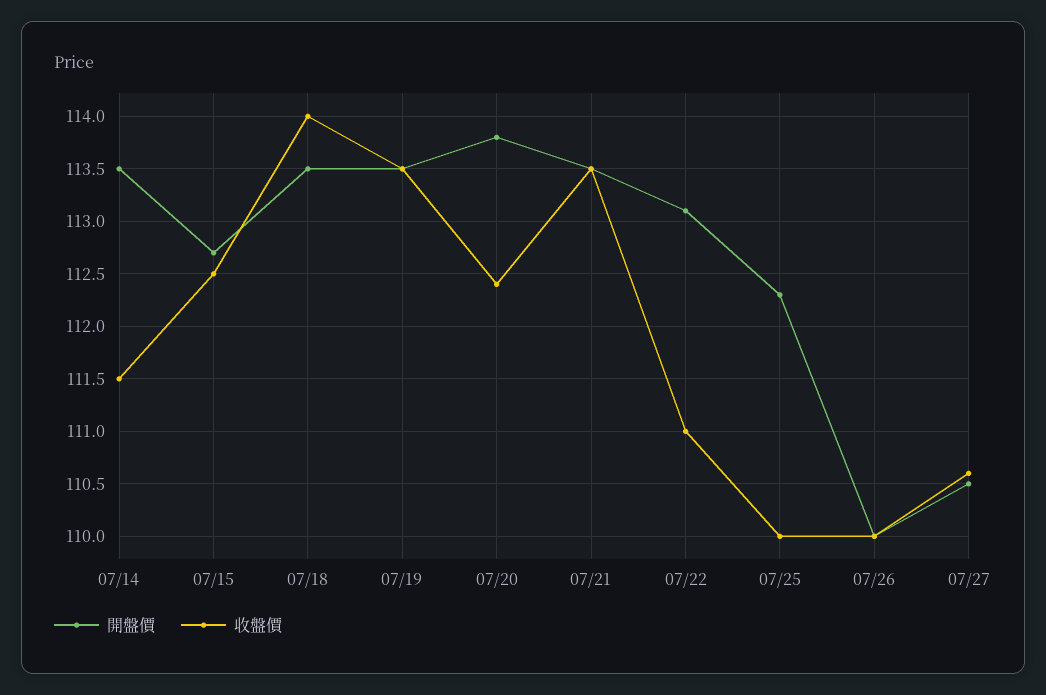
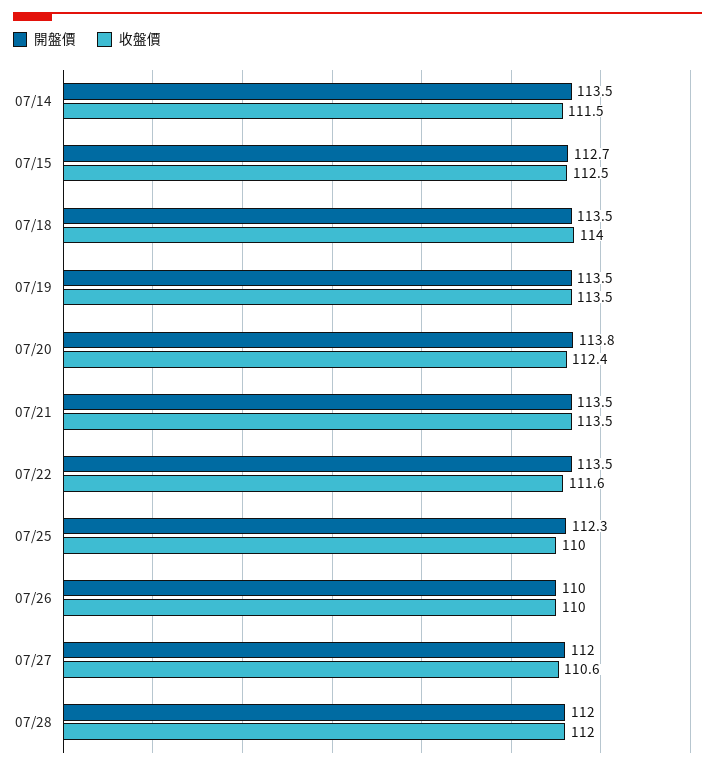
開盤價, 07/22: 113.1 -> 113.5
收盤價, 07/22: 111 -> 111.6
開盤價, 07/27: 110.5 -> 112
開盤價, 07/28: none -> 112
收盤價, 07/28: none -> 112

